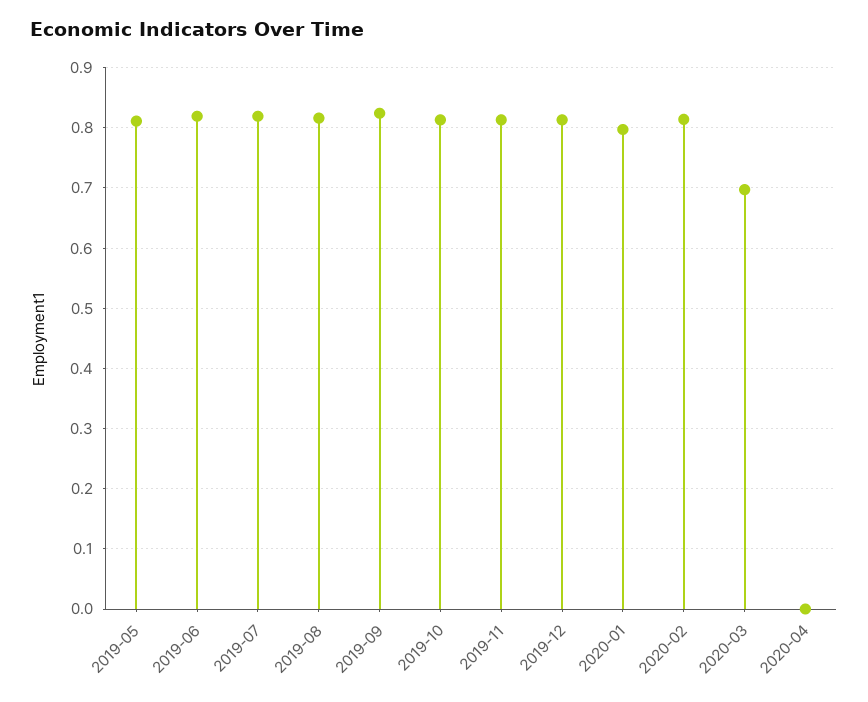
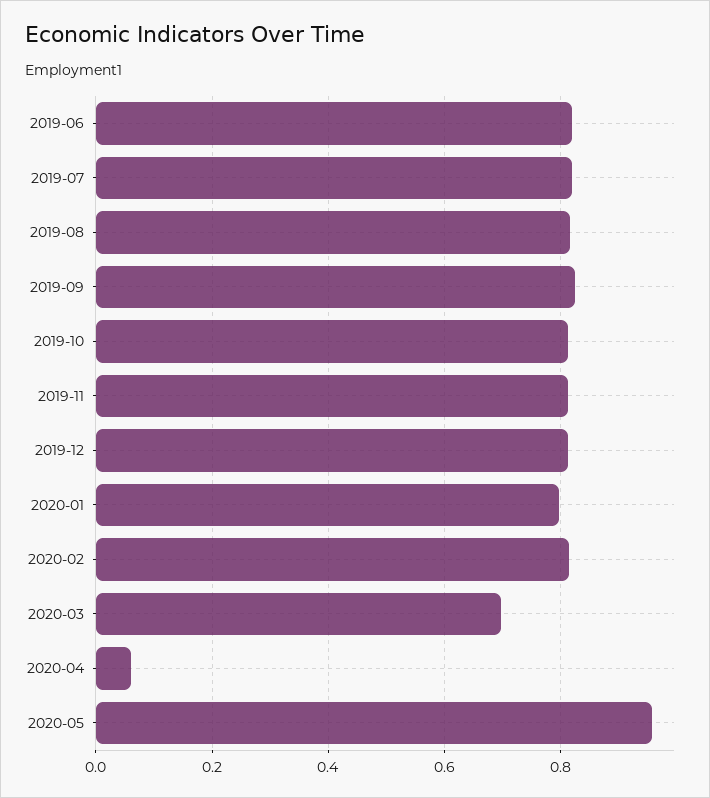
2019-05: 0.81 -> none
2020-04: 0 -> 0.06
2020-05: none -> 0.96

